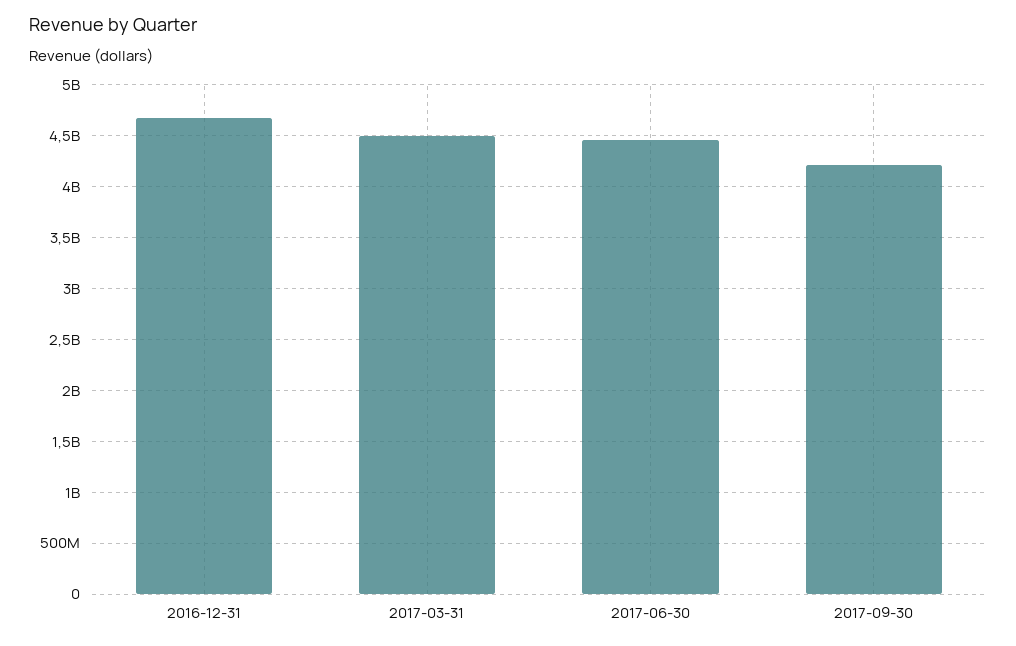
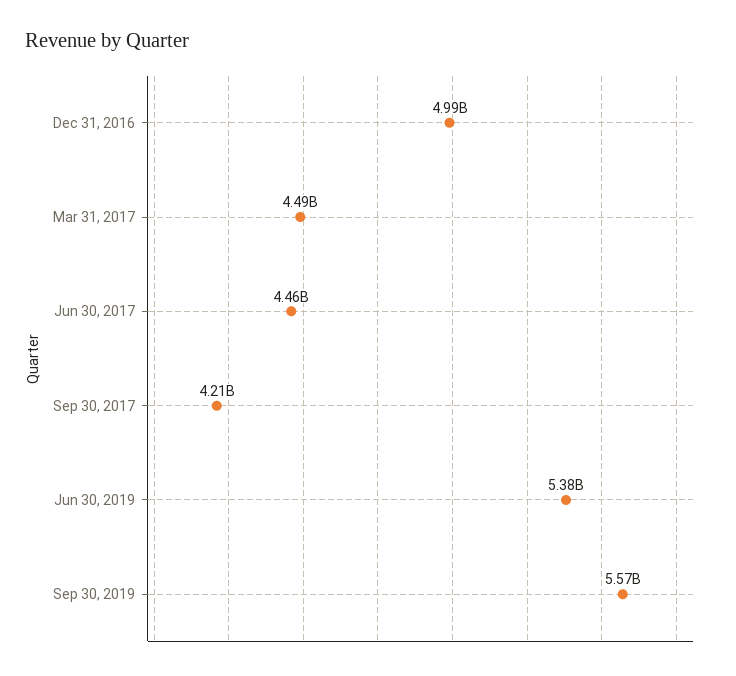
2016-12-31: 4700000000 -> 4990000000
Jun 30, 2019: none -> 5380000000
Sep 30, 2019: none -> 5570000000

